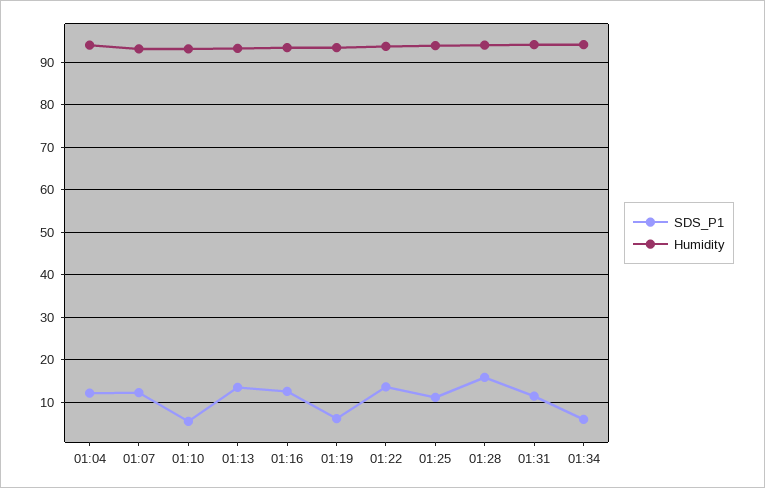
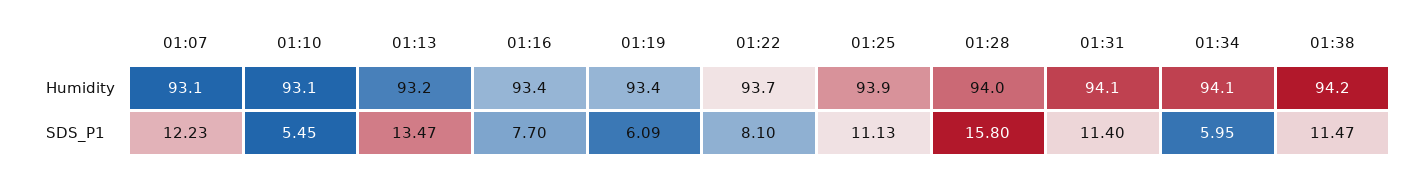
SDS_P1, 01:04: 12 -> none
Humidity, 01:04: 94 -> none
SDS_P1, 01:16: 12 -> 7.7
SDS_P1, 01:22: 14 -> 8.1
Humidity, 01:38: none -> 94.2
SDS_P1, 01:38: none -> 11.47

